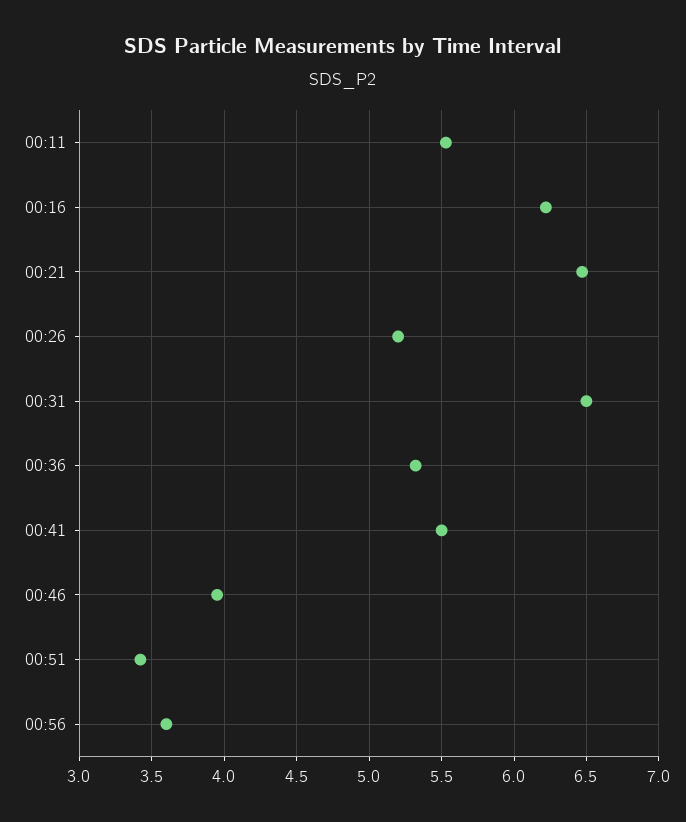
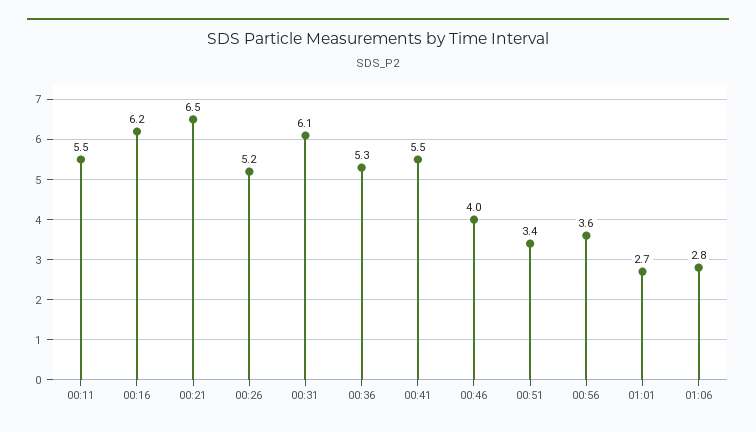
00:31: 6.5 -> 6.1
01:01: none -> 2.7
01:06: none -> 2.8

